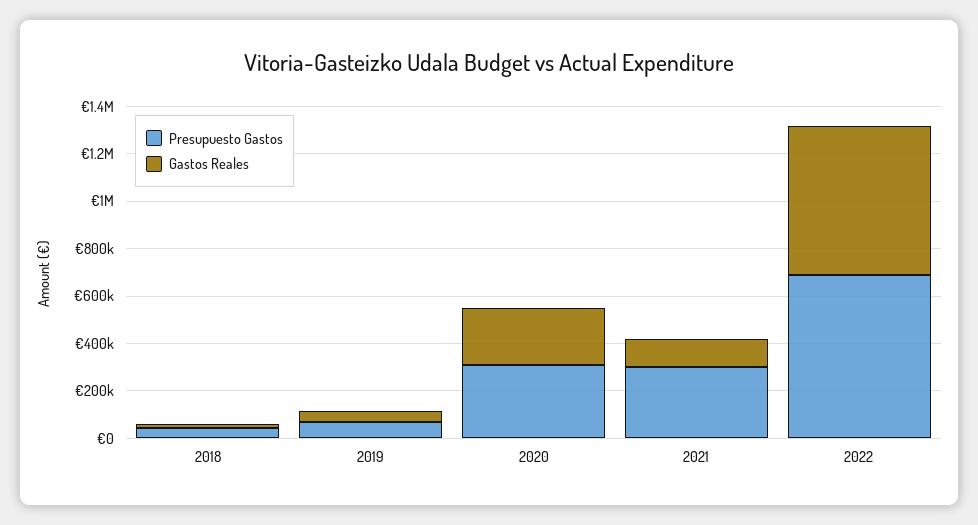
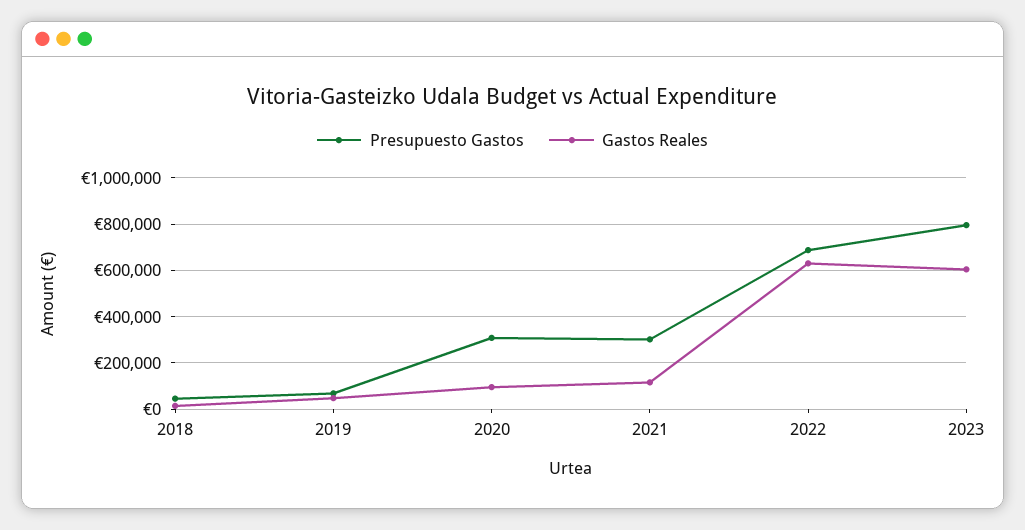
Gastos Reales, 2020: 250000 -> 100000
Presupuesto Gastos, 2023: none -> 800000
Gastos Reales, 2023: none -> 600000

